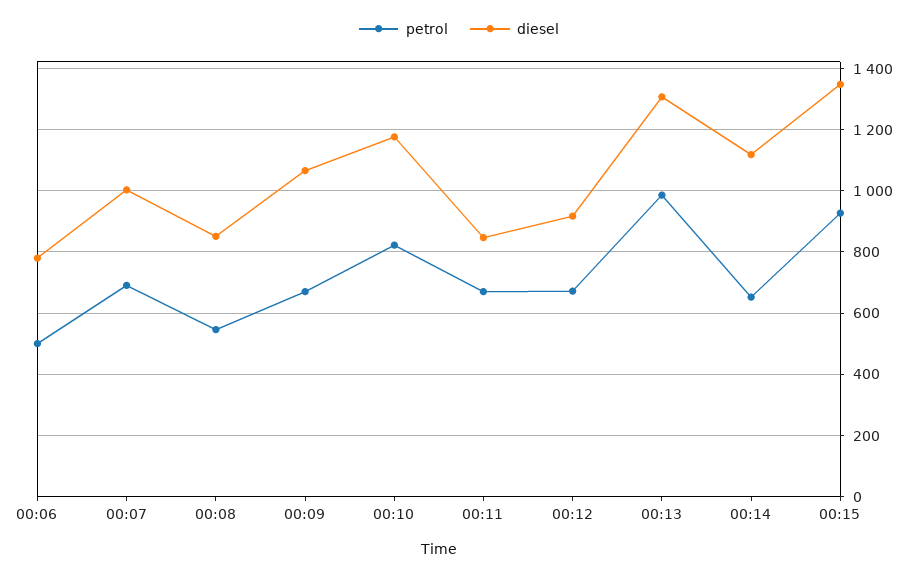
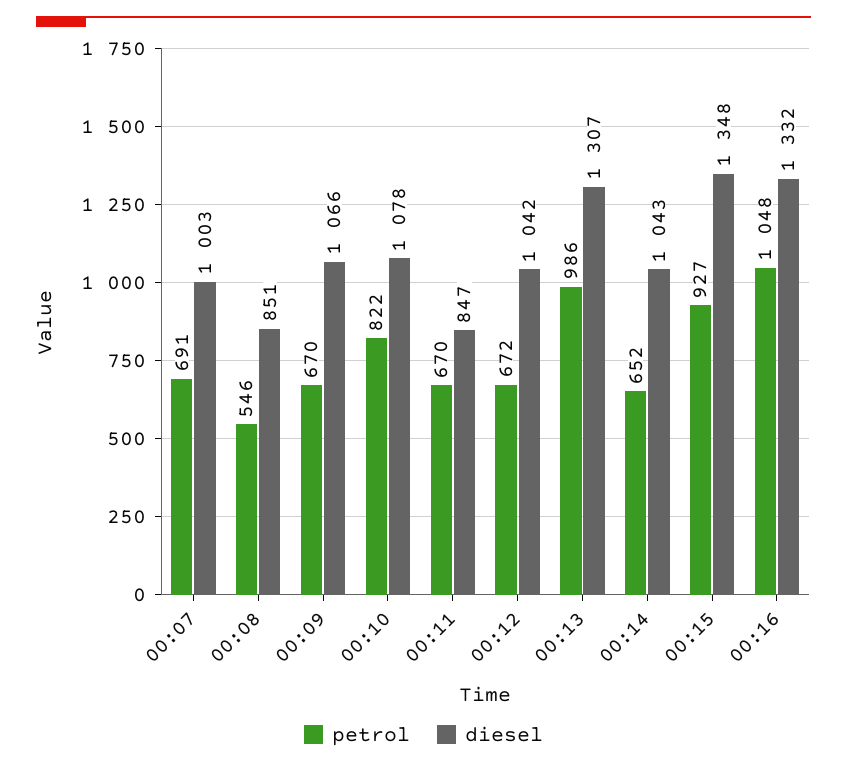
petrol, 00:06: 500 -> none
diesel, 00:06: 780 -> none
diesel, 00:10: 1180 -> 1078
diesel, 00:12: 920 -> 1042
diesel, 00:14: 1120 -> 1043
petrol, 00:16: none -> 1048
diesel, 00:16: none -> 1332

